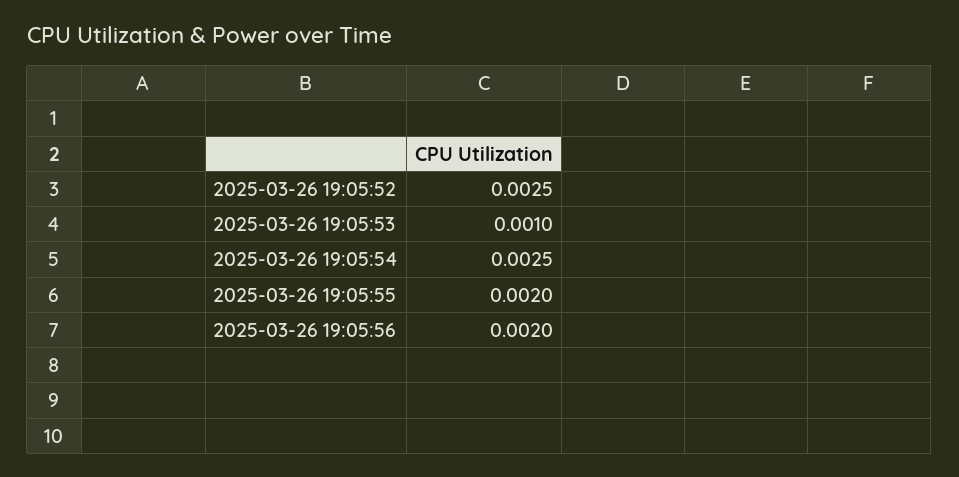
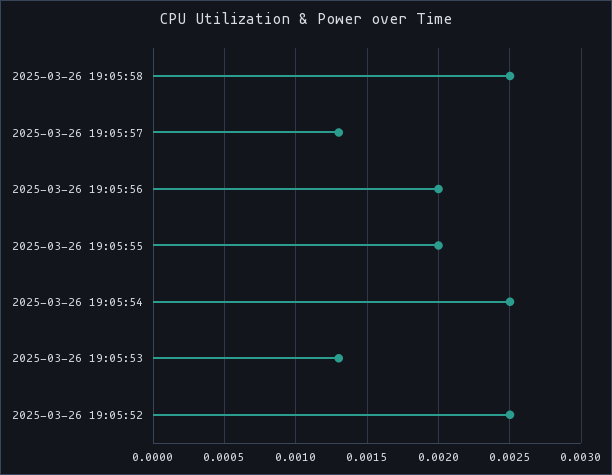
2025-03-26 19:05:53: 0.001 -> 0.0013
2025-03-26 19:05:58: none -> 0.0025
2025-03-26 19:05:57: none -> 0.0013

